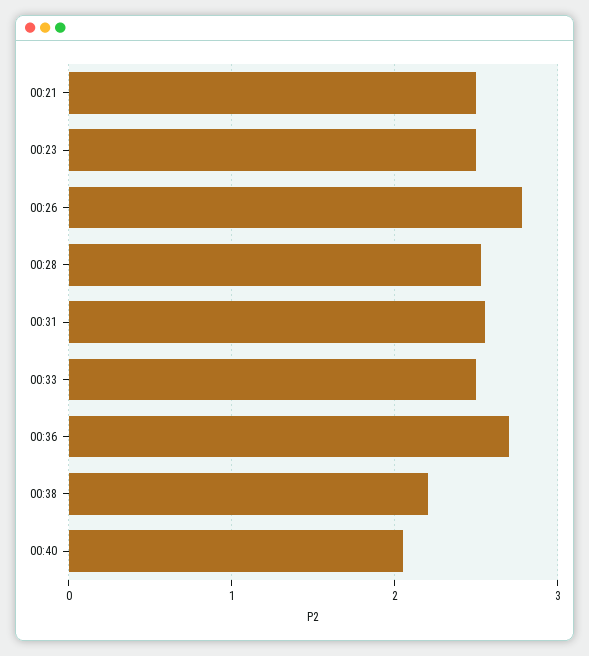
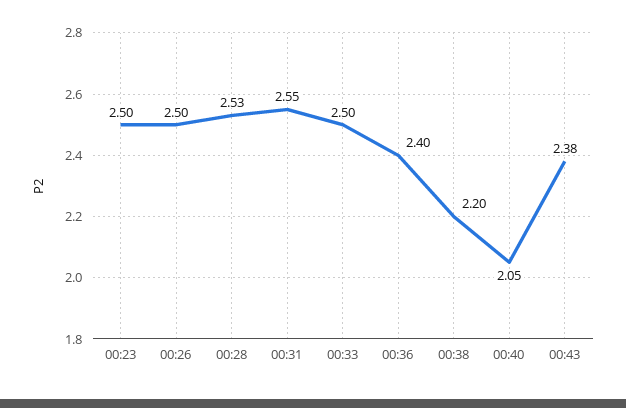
00:21: 2.5 -> none
00:26: 2.8 -> 2.5
00:36: 2.7 -> 2.4
00:43: none -> 2.38

